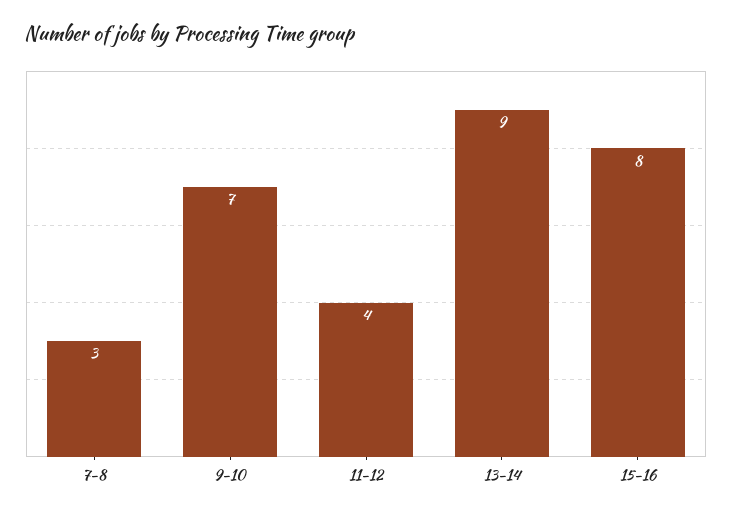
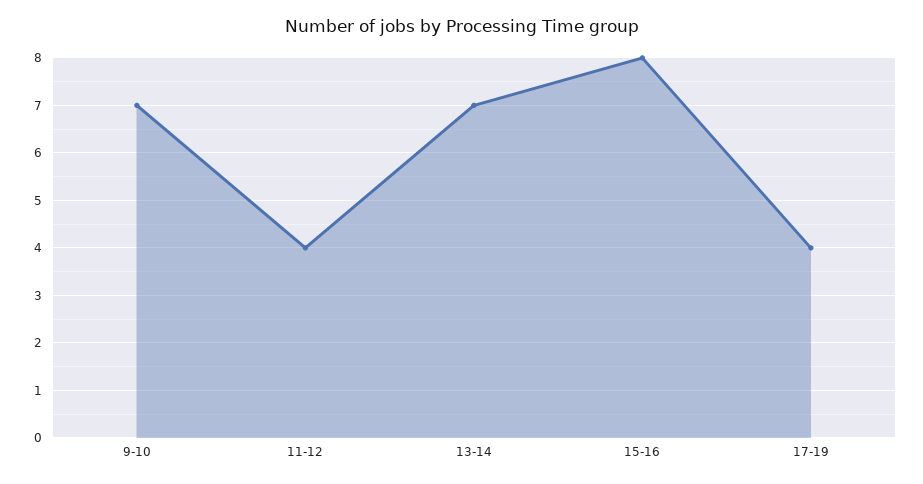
7-8: 3 -> none
13-14: 9 -> 7
17-19: none -> 4

